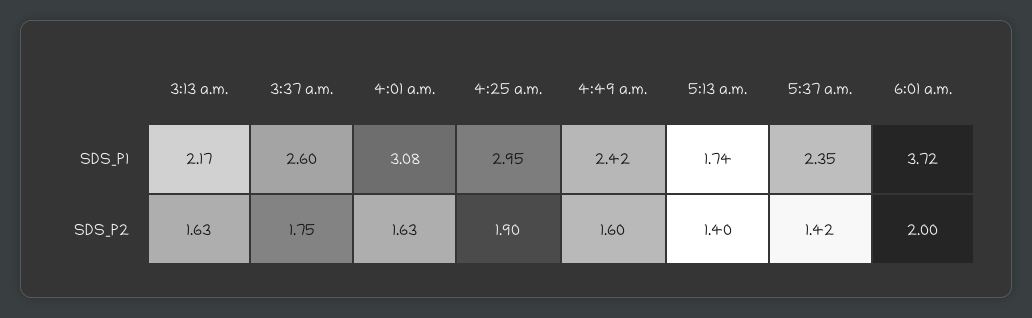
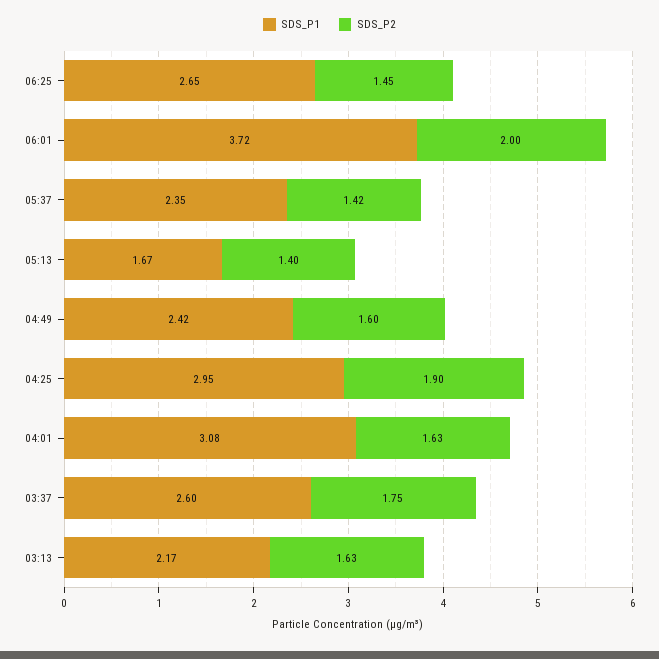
SDS_P1, 5:13 a.m.: 1.74 -> 1.67
SDS_P1, 06:25: none -> 2.65
SDS_P2, 06:25: none -> 1.45

